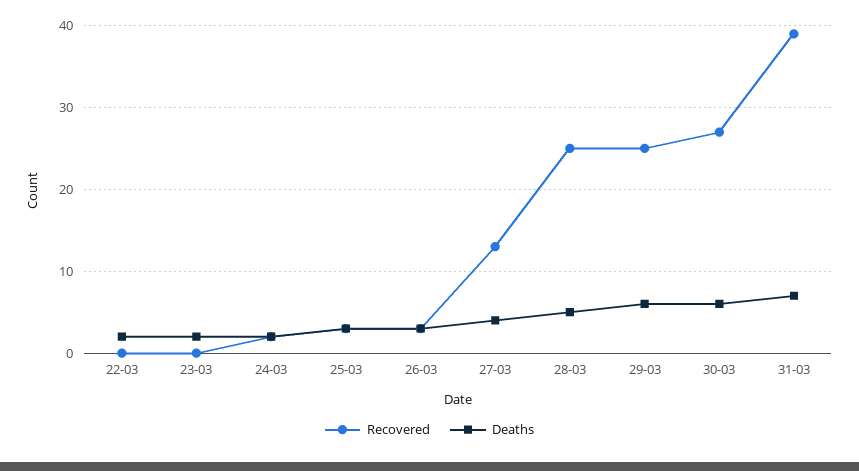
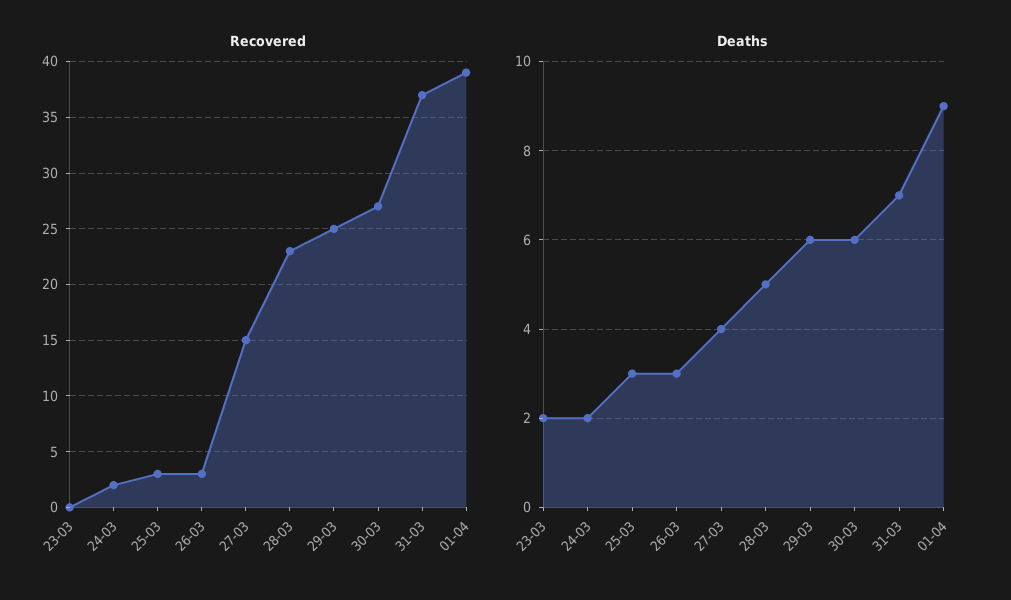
Recovered, 22-03: 0 -> none
Deaths, 22-03: 2 -> none
Recovered, 27-03: 13 -> 15
Recovered, 28-03: 25 -> 23
Recovered, 31-03: 39 -> 37
Recovered, 01-04: none -> 39
Deaths, 01-04: none -> 9

